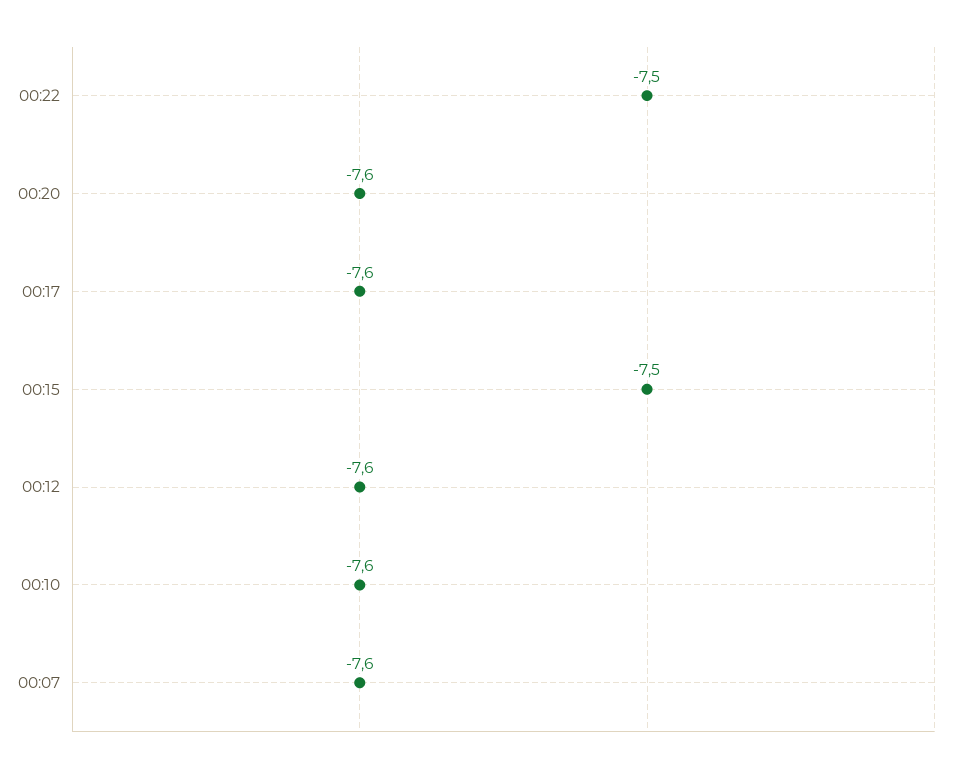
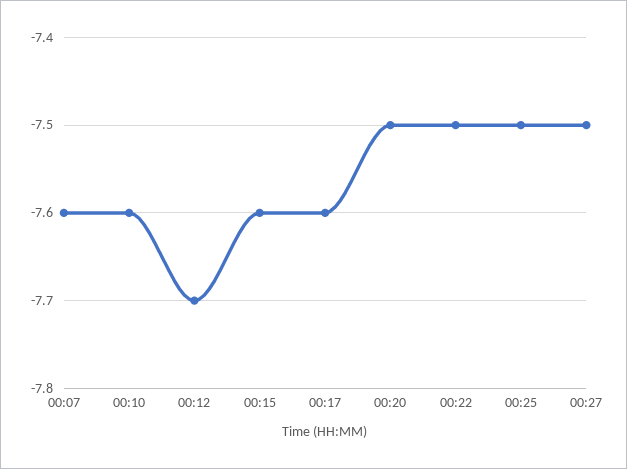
00:20: -7.6 -> -7.5
00:15: -7.5 -> -7.6
00:12: -7.6 -> -7.7
00:25: none -> -7.5
00:27: none -> -7.5

